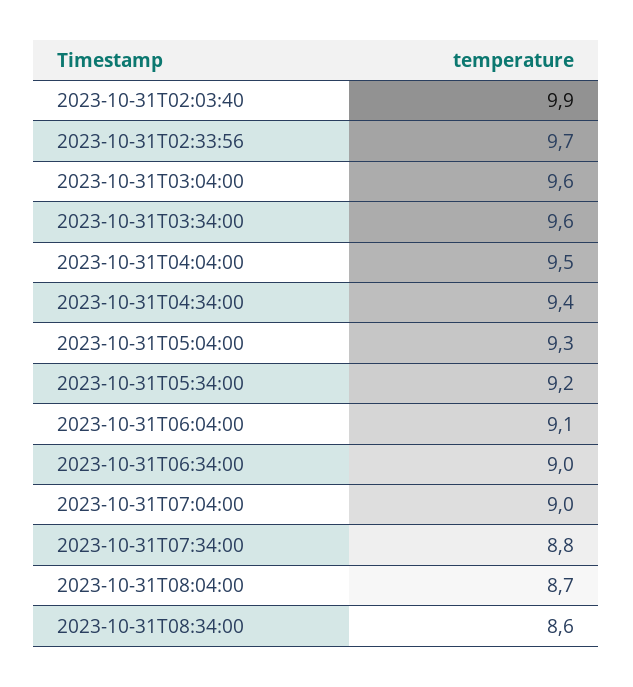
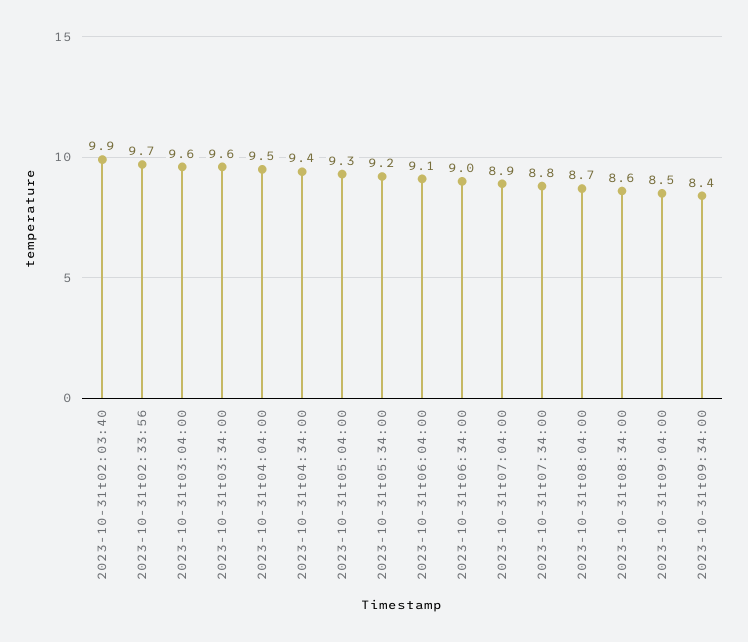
2023-10-31T07:04:00: 9 -> 8.9
2023-10-31t09:04:00: none -> 8.5
2023-10-31t09:34:00: none -> 8.4

